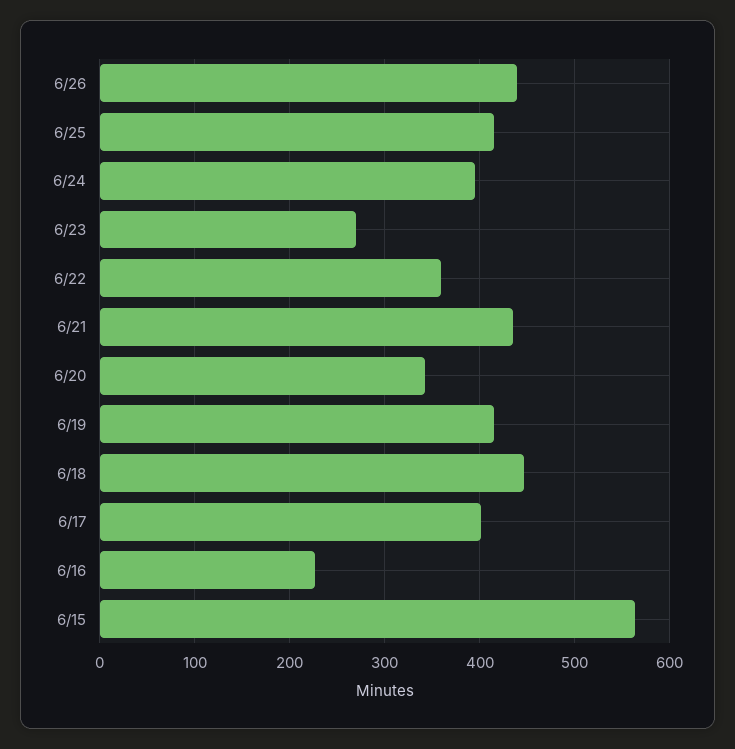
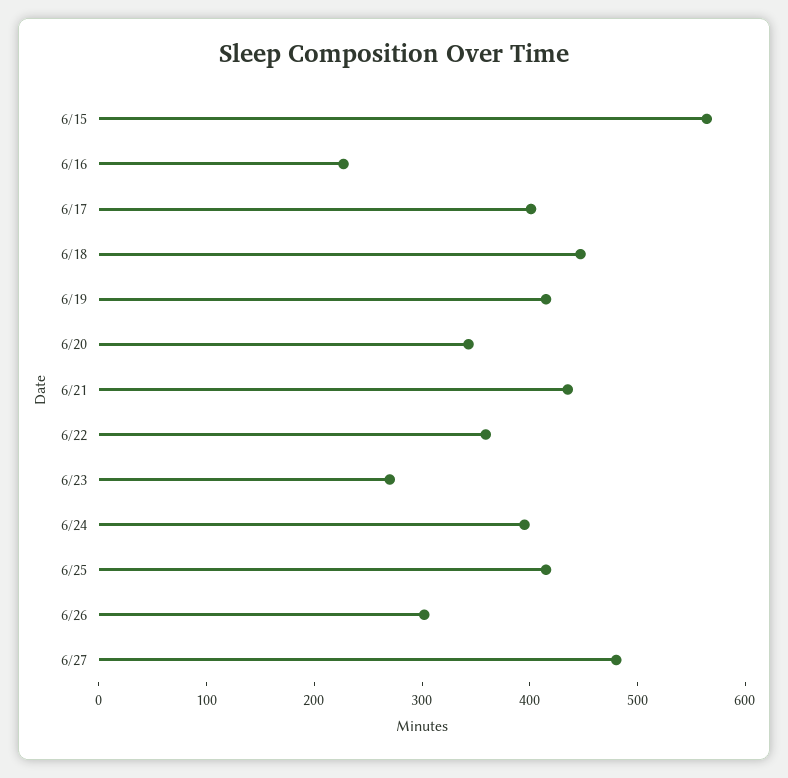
6/26: 440 -> 300
6/27: none -> 480

